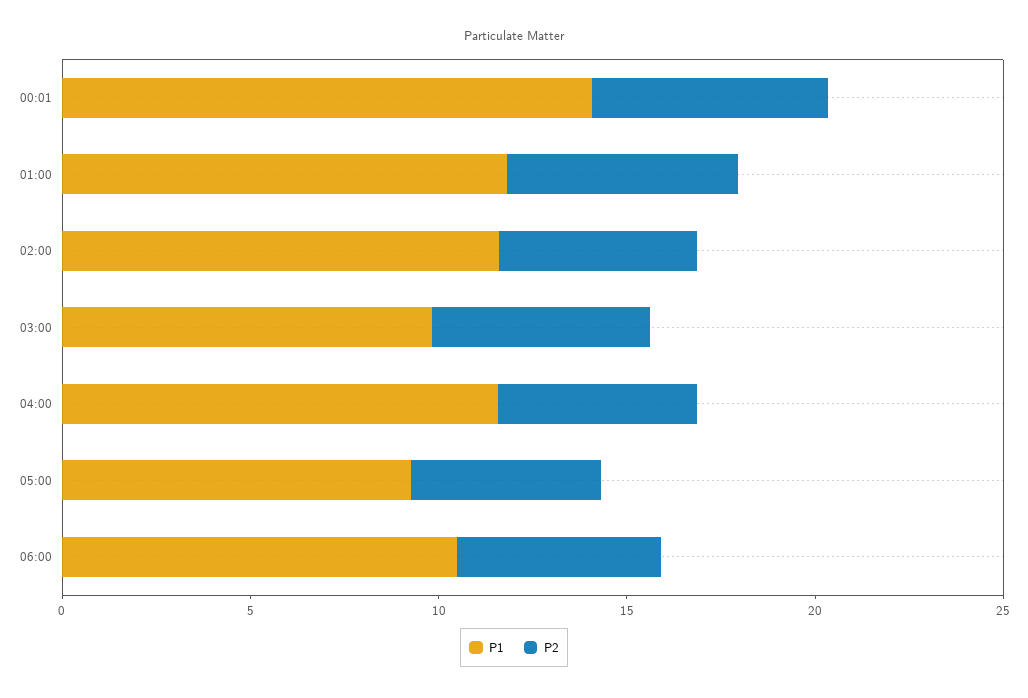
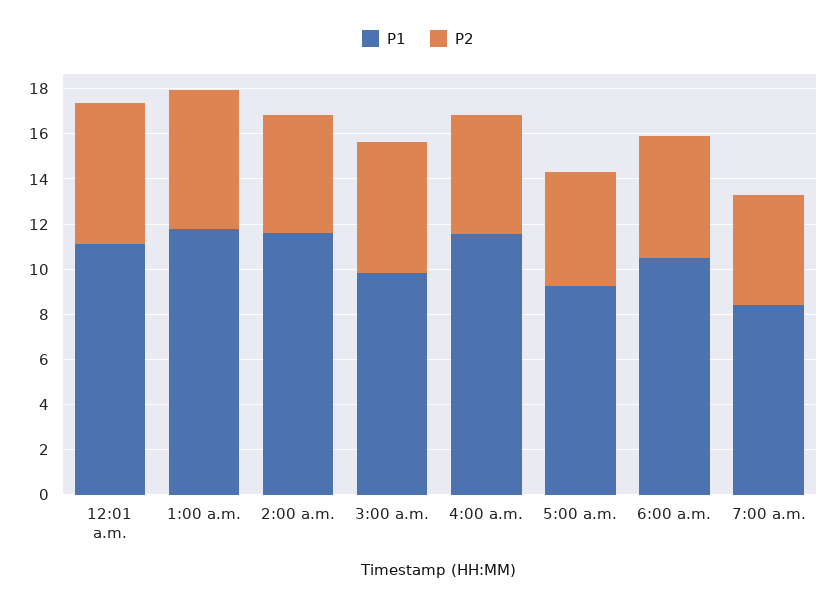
P1, 00:01: 14 -> 11
P1, 7:00 a.m.: none -> 8.5
P2, 7:00 a.m.: none -> 5

